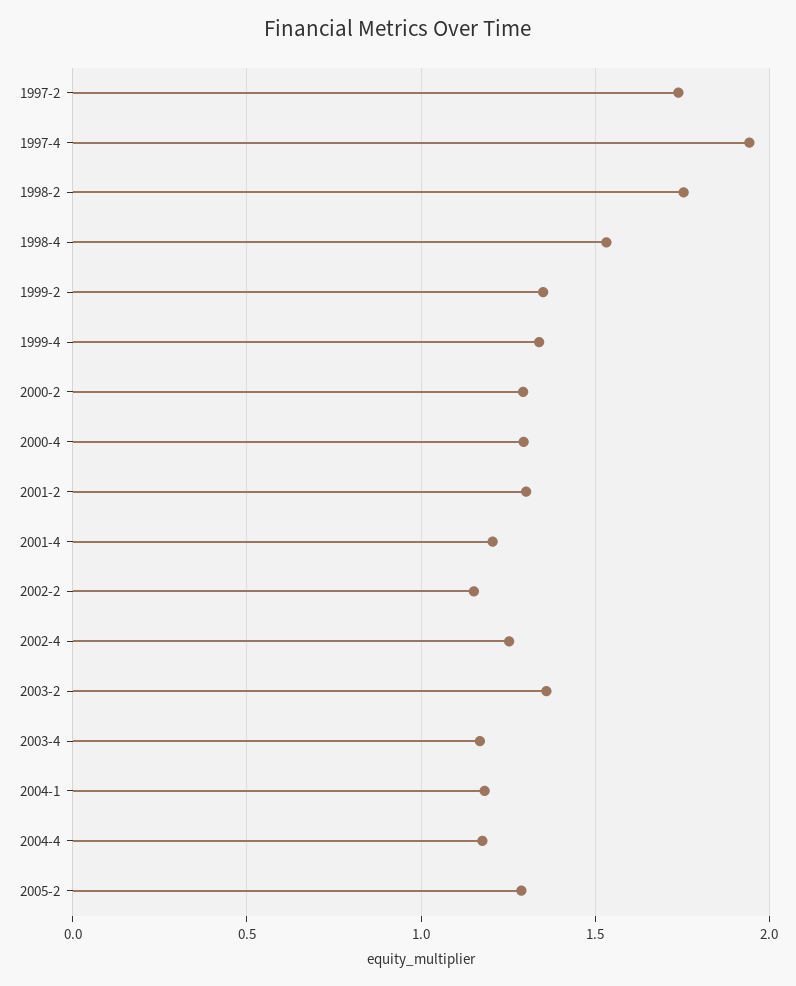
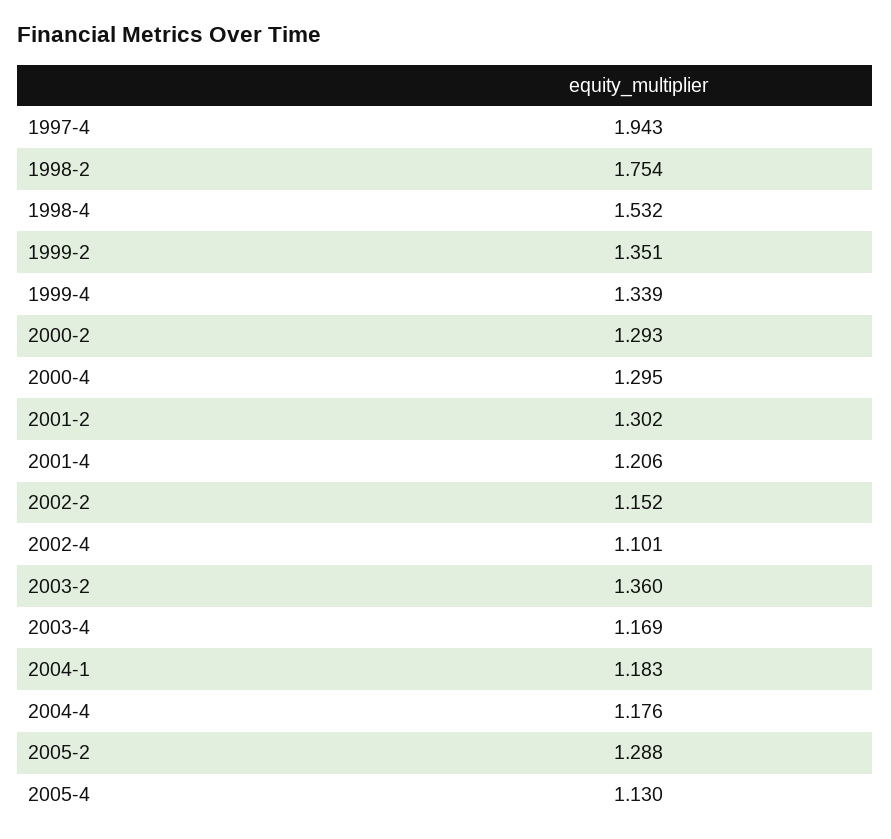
1997-2: 1.75 -> none
2002-4: 1.25 -> 1.101
2005-4: none -> 1.13

